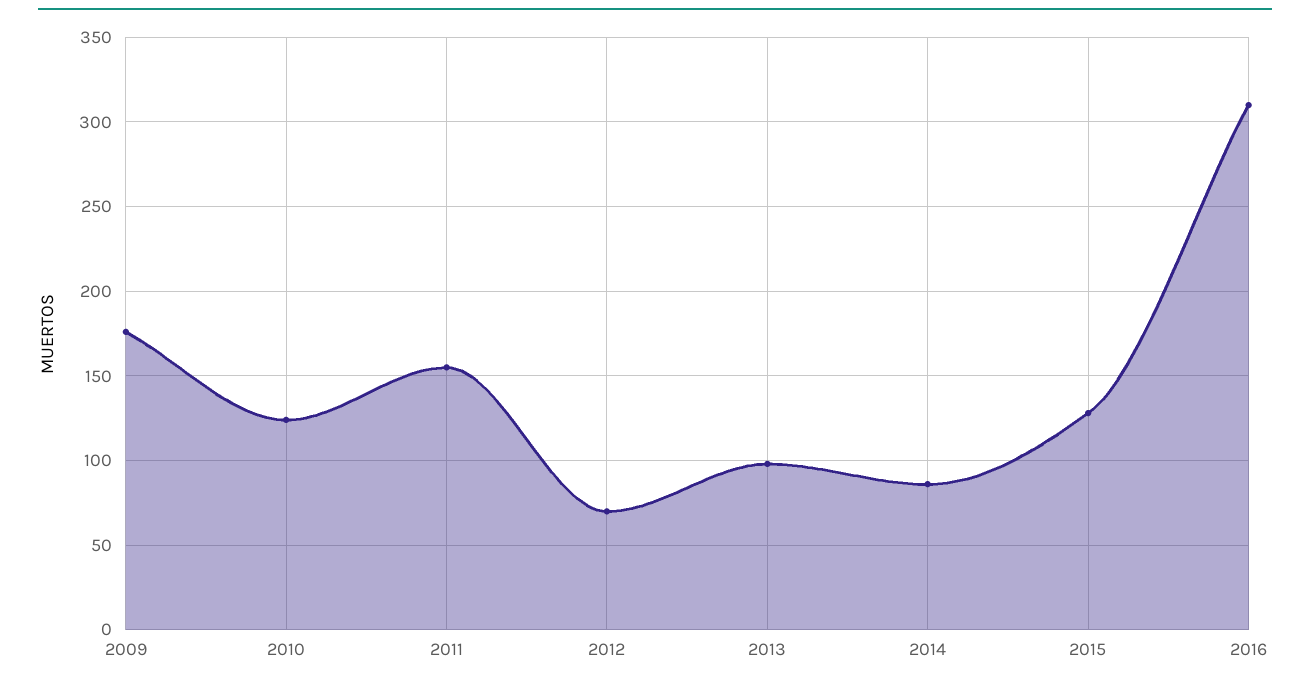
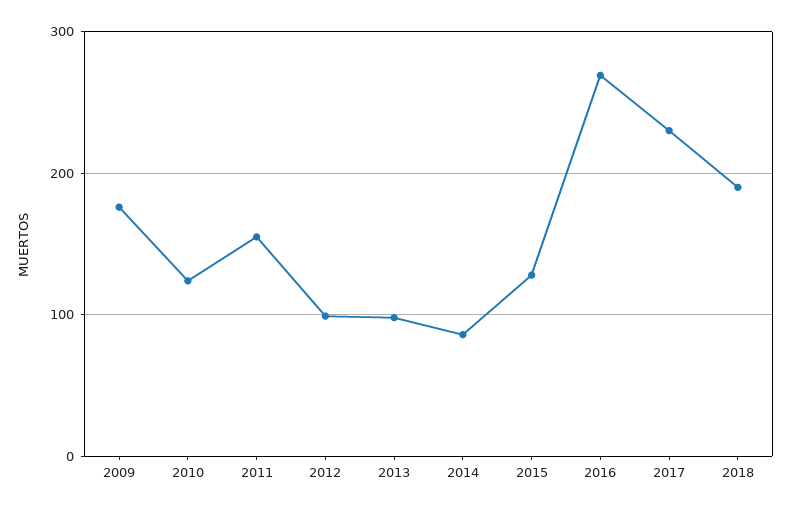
2012: 70 -> 100
2016: 310 -> 270
2017: none -> 230
2018: none -> 190

